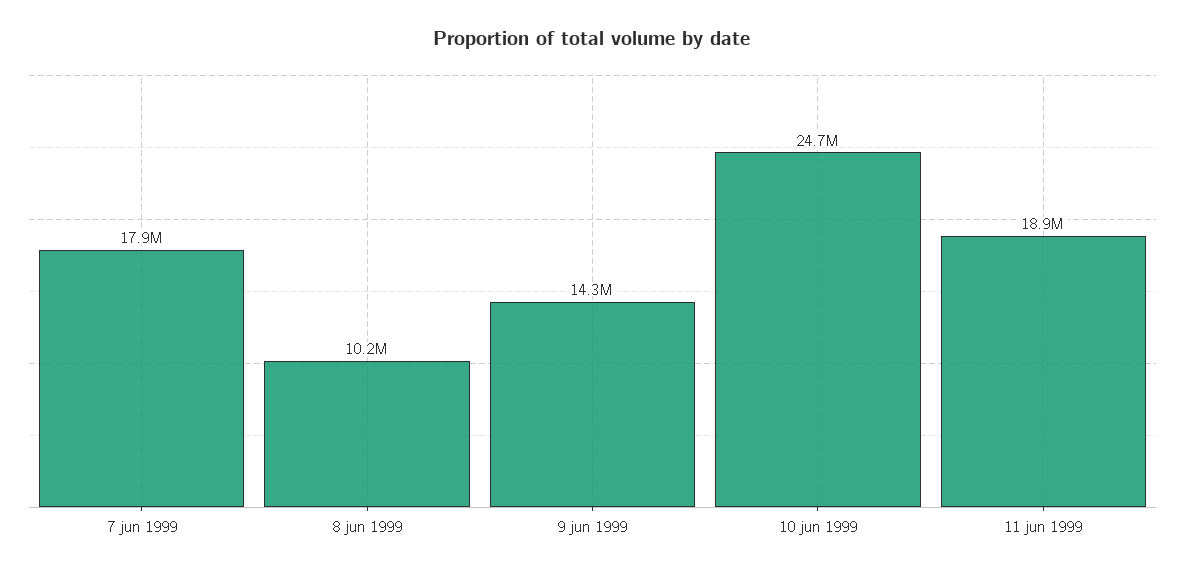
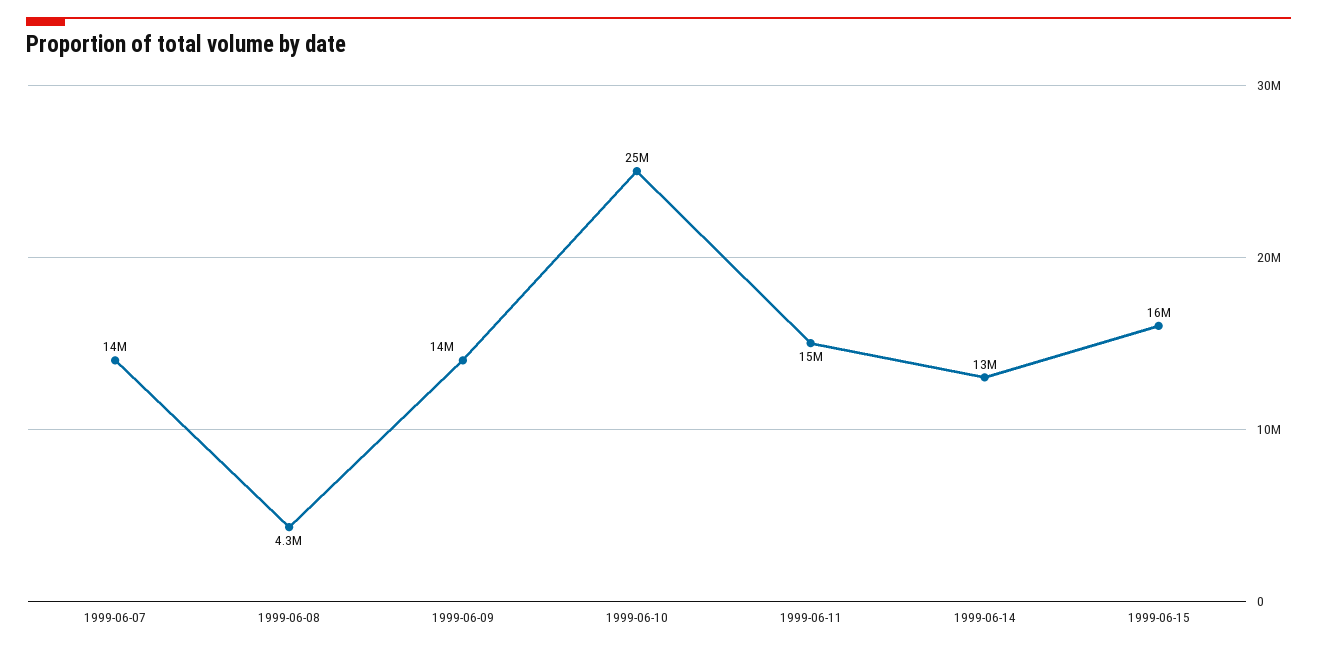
7 jun 1999: 17900000 -> 14000000
8 jun 1999: 10200000 -> 4300000
11 jun 1999: 18900000 -> 15000000
1999-06-14: none -> 13000000
1999-06-15: none -> 16000000

